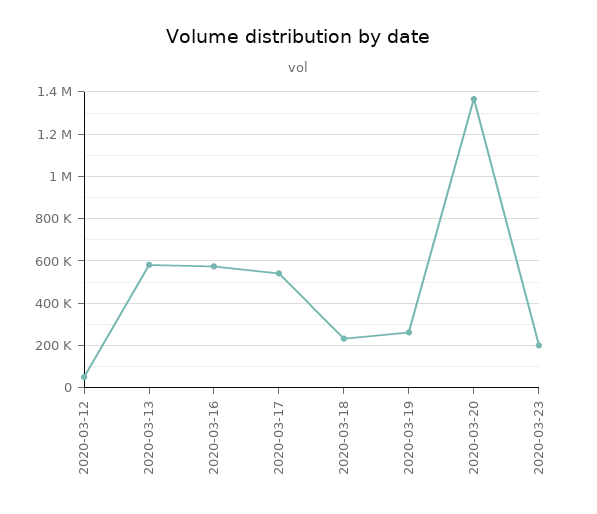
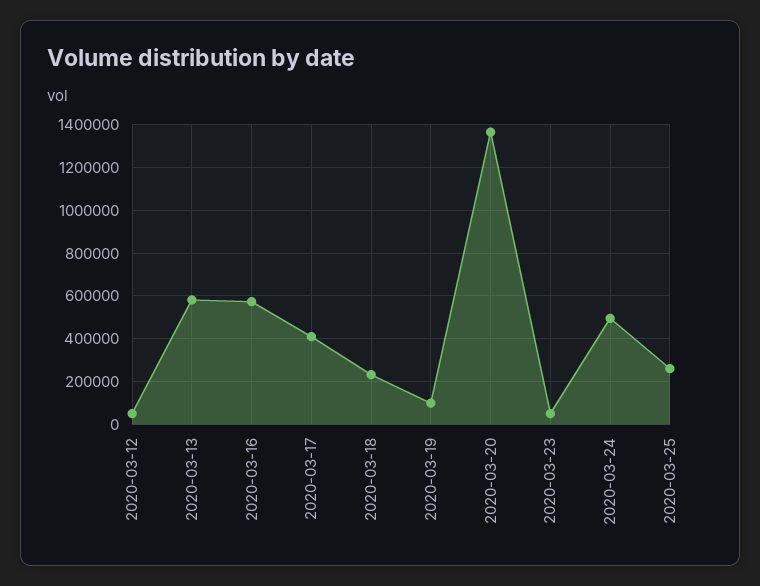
2020-03-17: 550000 -> 400000
2020-03-19: 250000 -> 100000
2020-03-23: 200000 -> 50000
2020-03-24: none -> 500000
2020-03-25: none -> 250000

